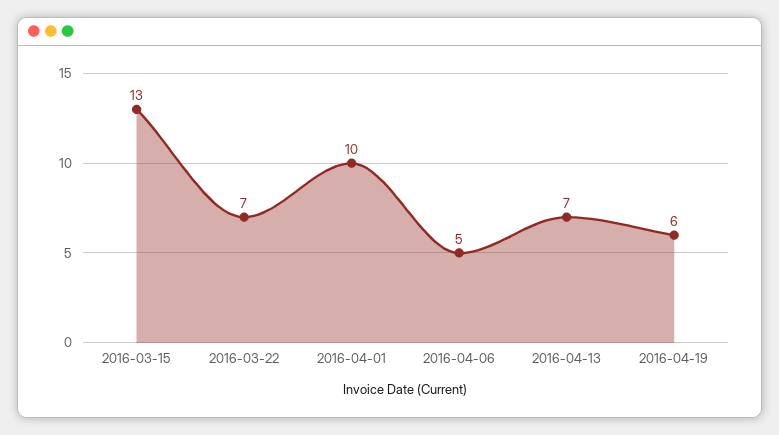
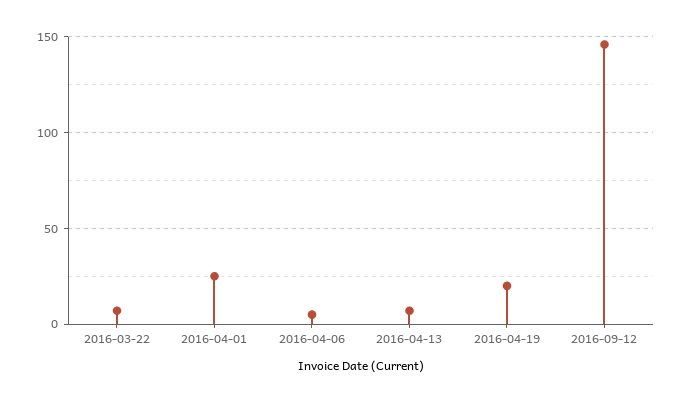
2016-03-15: 13 -> none
2016-04-01: 10 -> 25
2016-04-19: 6 -> 20
2016-09-12: none -> 145

